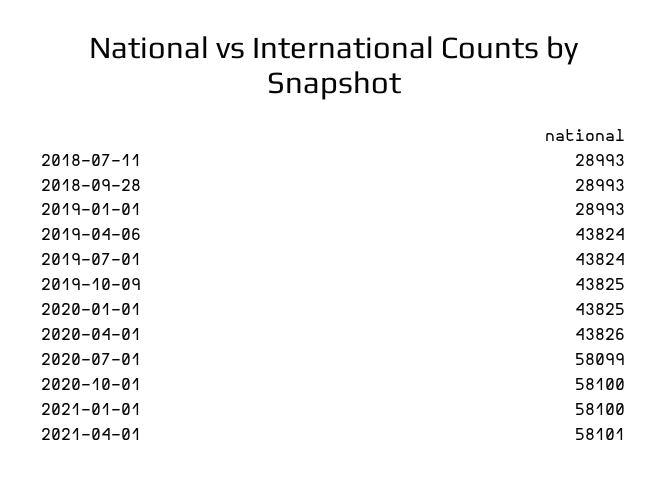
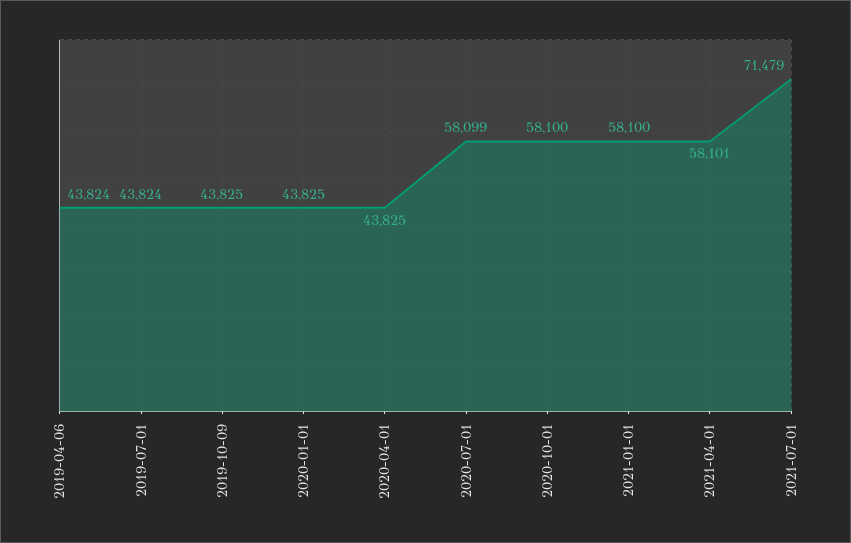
2018-07-11: 28993 -> none
2018-09-28: 28993 -> none
2019-01-01: 28993 -> none
2020-04-01: 43826 -> 43825
2021-07-01: none -> 71479

